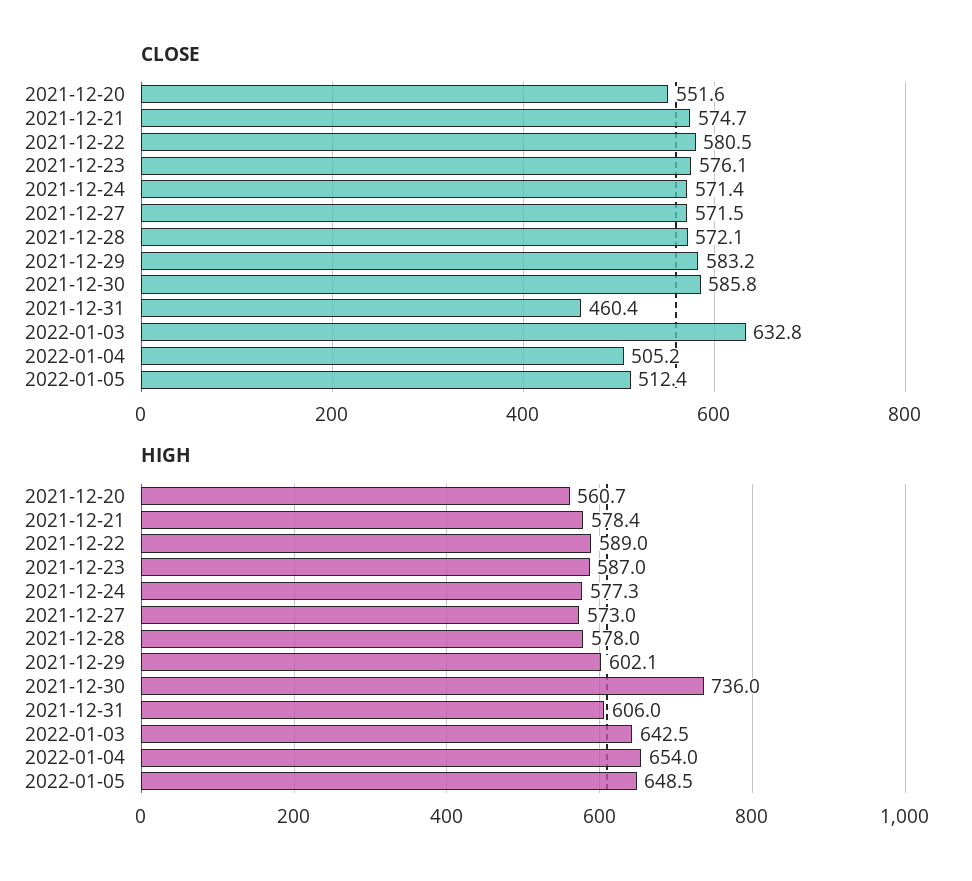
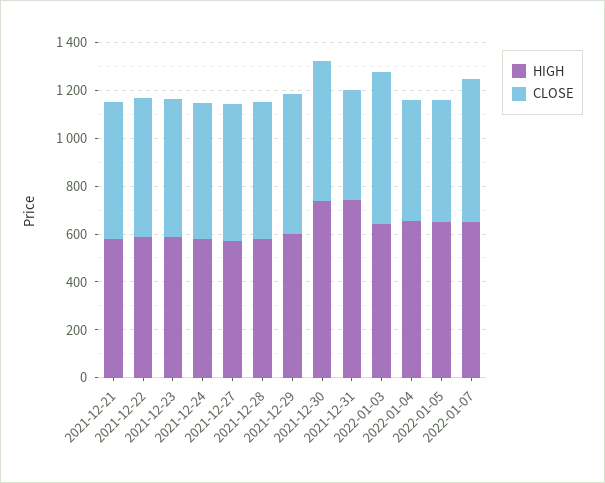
CLOSE, 2021-12-20: 551.6 -> none
HIGH, 2021-12-20: 560.7 -> none
HIGH, 2021-12-31: 606 -> 750
HIGH, 2022-01-07: none -> 650
CLOSE, 2022-01-07: none -> 600

